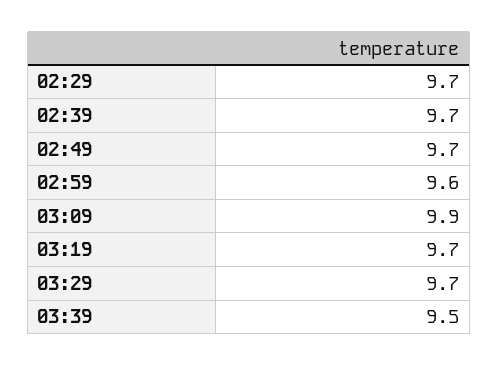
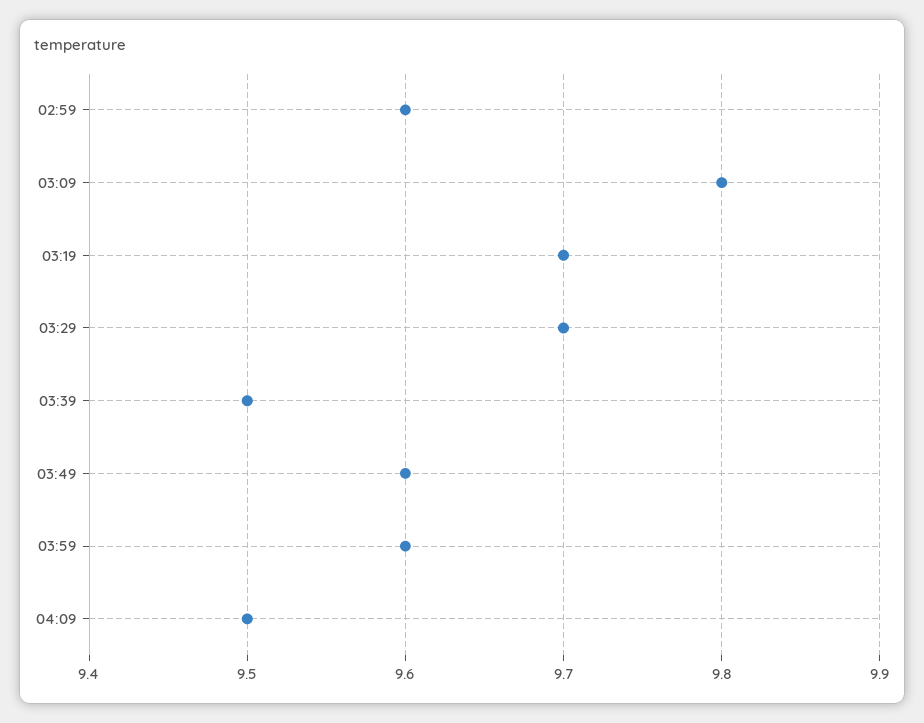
02:29: 9.7 -> none
02:39: 9.7 -> none
02:49: 9.7 -> none
03:09: 9.9 -> 9.8
03:49: none -> 9.6
03:59: none -> 9.6
04:09: none -> 9.5

